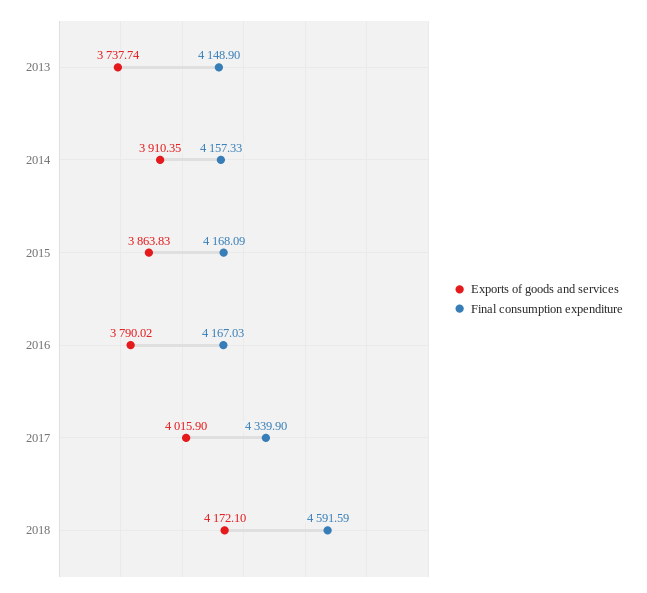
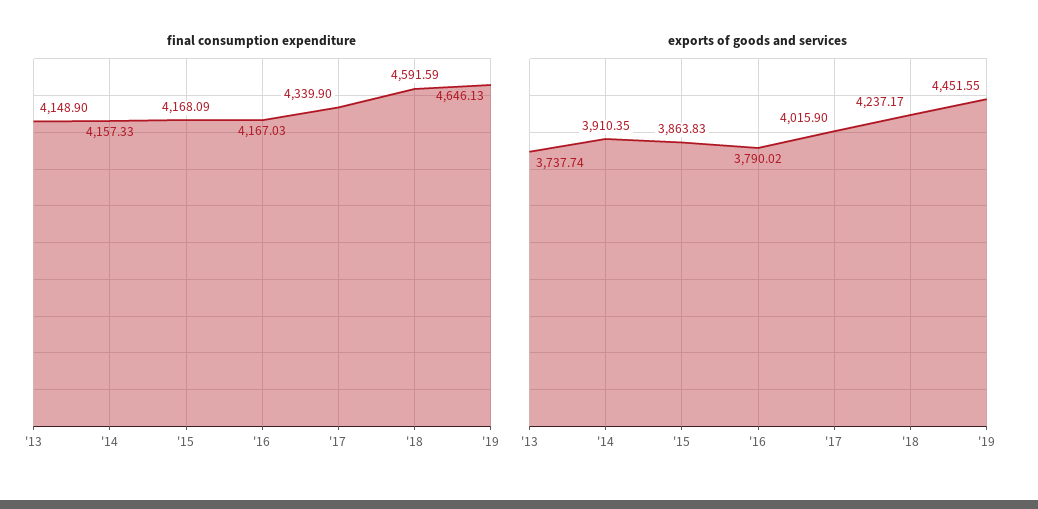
Exports of goods and services, 2018: 4172.1 -> 4237.17
Final consumption expenditure, '19: none -> 4646.13
Exports of goods and services, '19: none -> 4451.55

